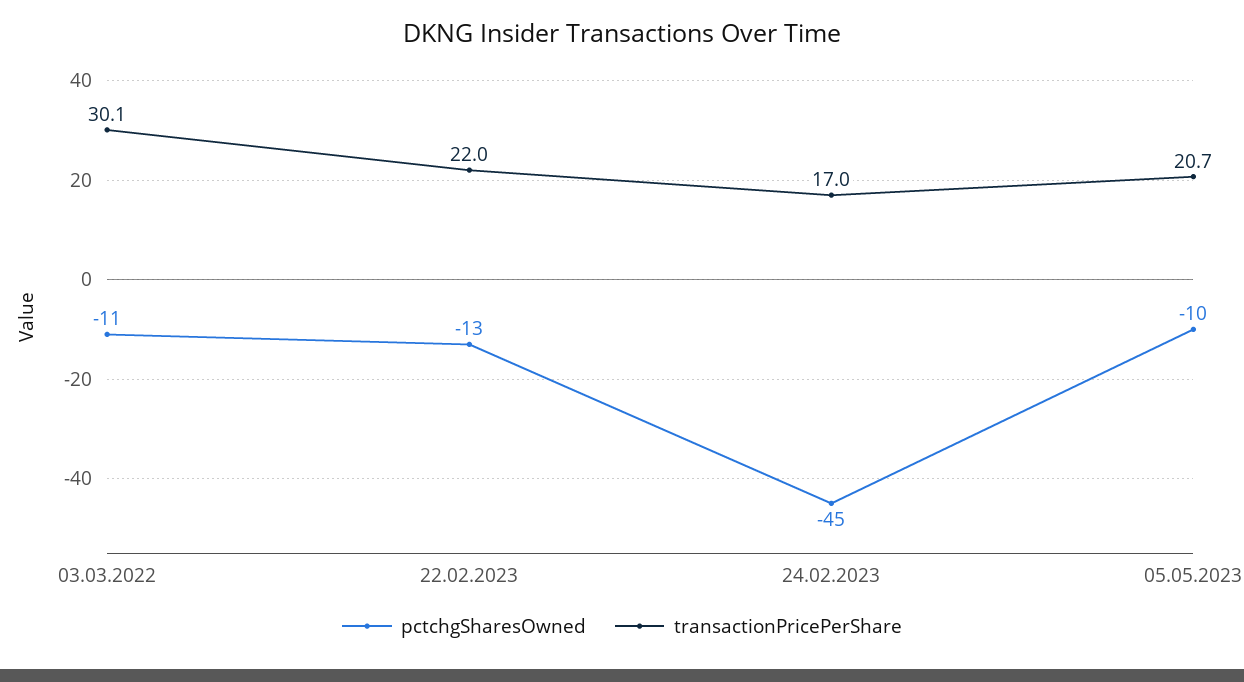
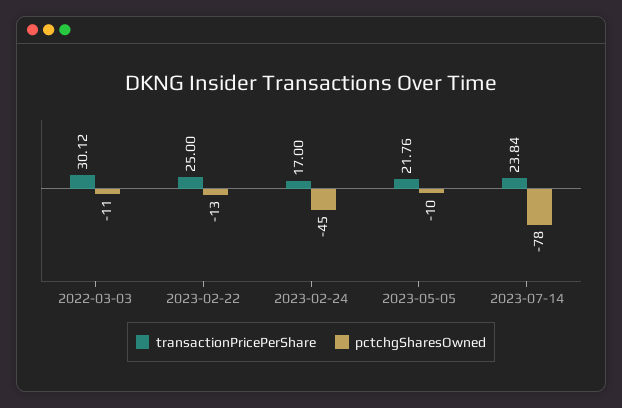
transactionPricePerShare, 22.02.2023: 22 -> 25
transactionPricePerShare, 05.05.2023: 20.7 -> 21.76
transactionPricePerShare, 2023-07-14: none -> 23.84
pctchgSharesOwned, 2023-07-14: none -> -78

